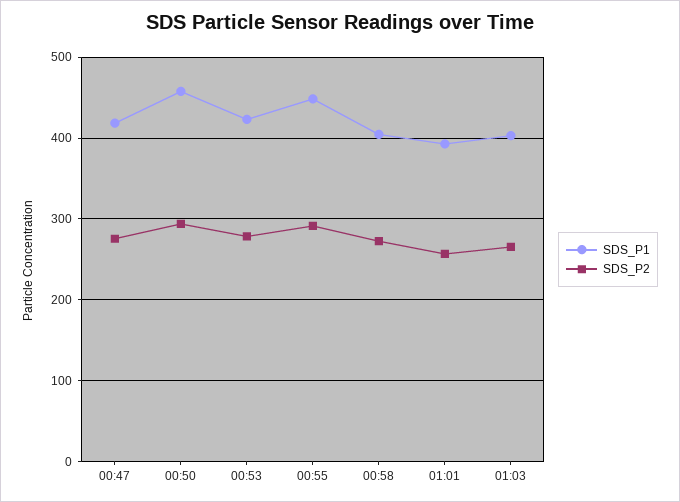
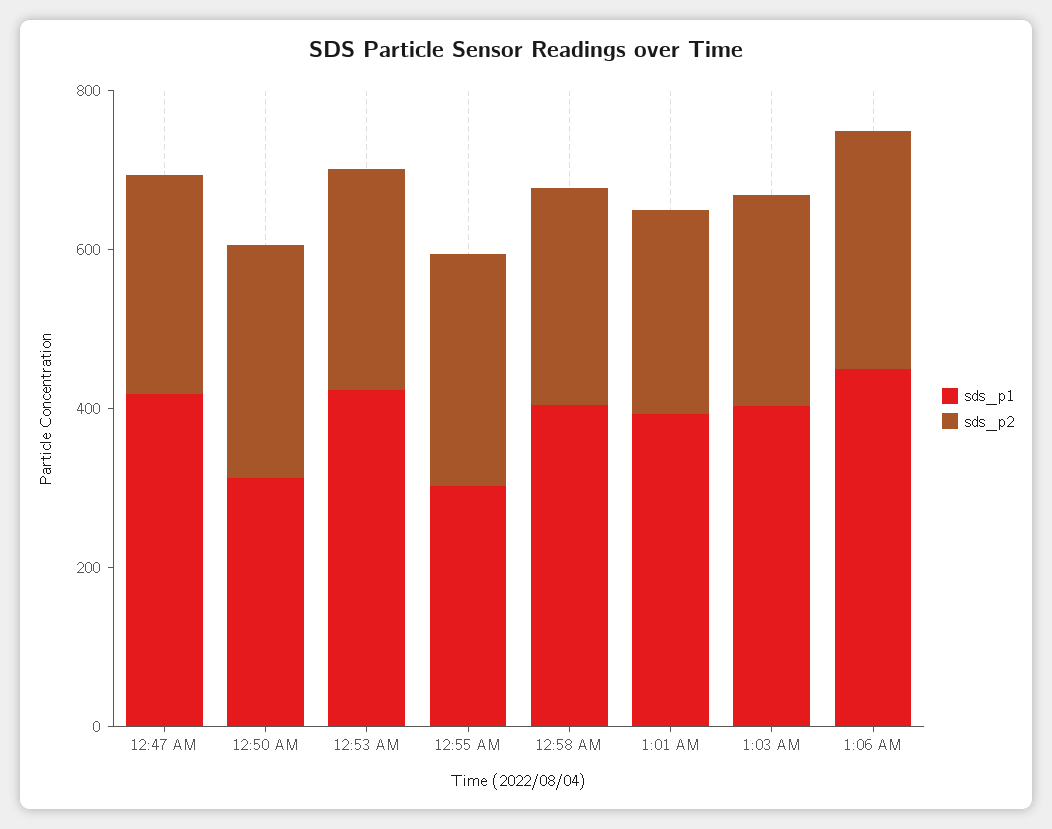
SDS_P1, 00:50: 460 -> 300
SDS_P1, 00:55: 450 -> 300
SDS_P1, 1:06 AM: none -> 450
SDS_P2, 1:06 AM: none -> 300

